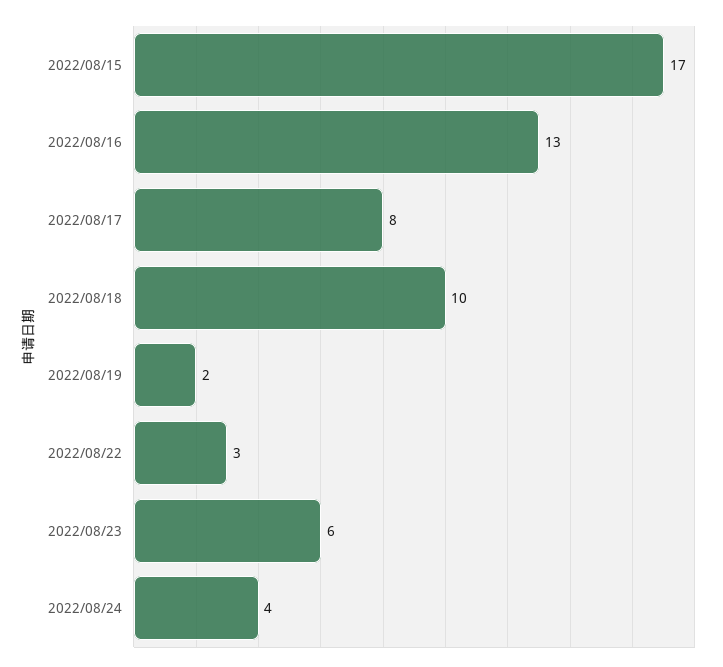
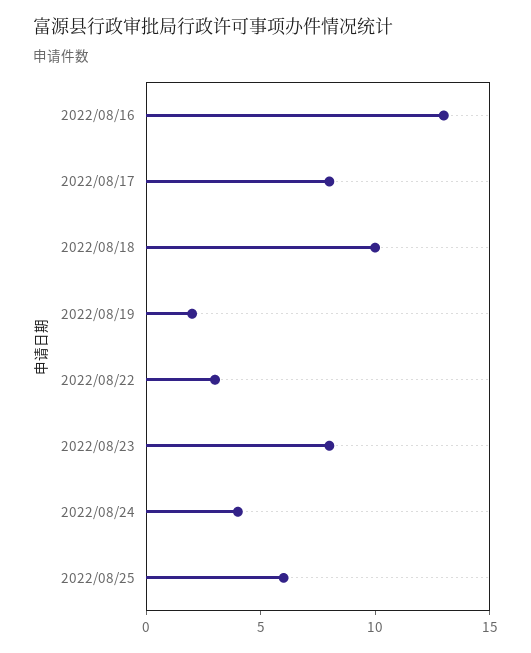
2022/08/15: 17 -> none
2022/08/23: 6 -> 8
2022/08/25: none -> 6

